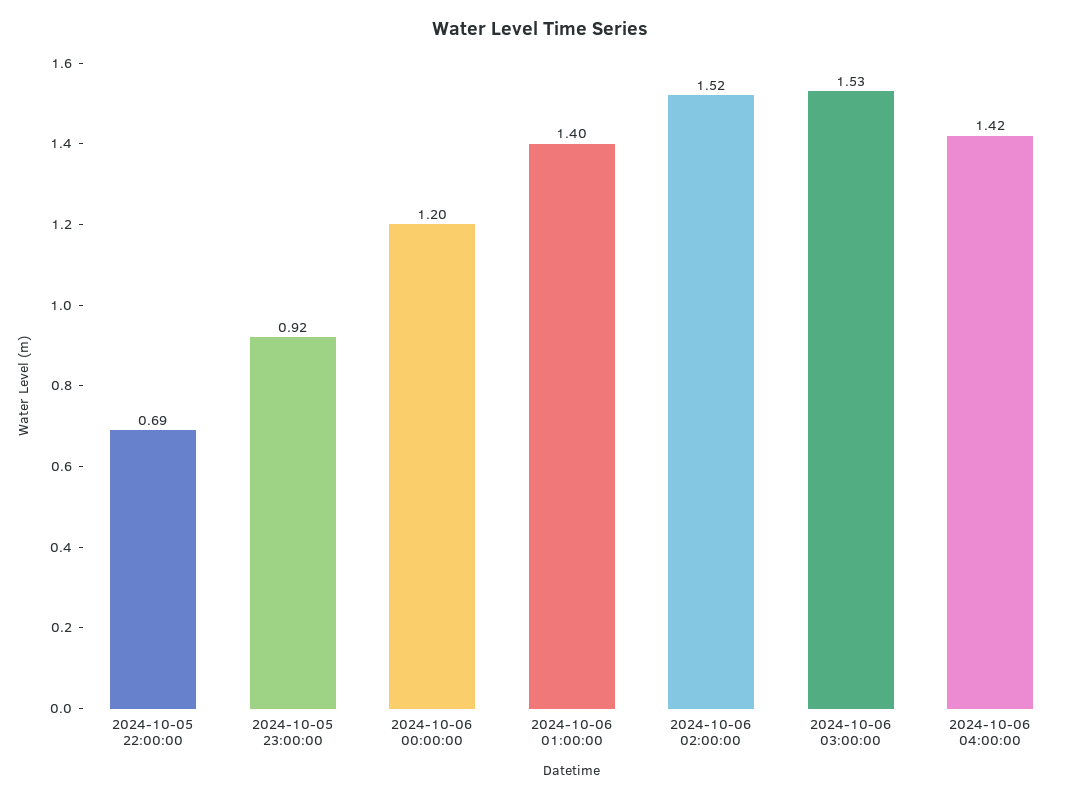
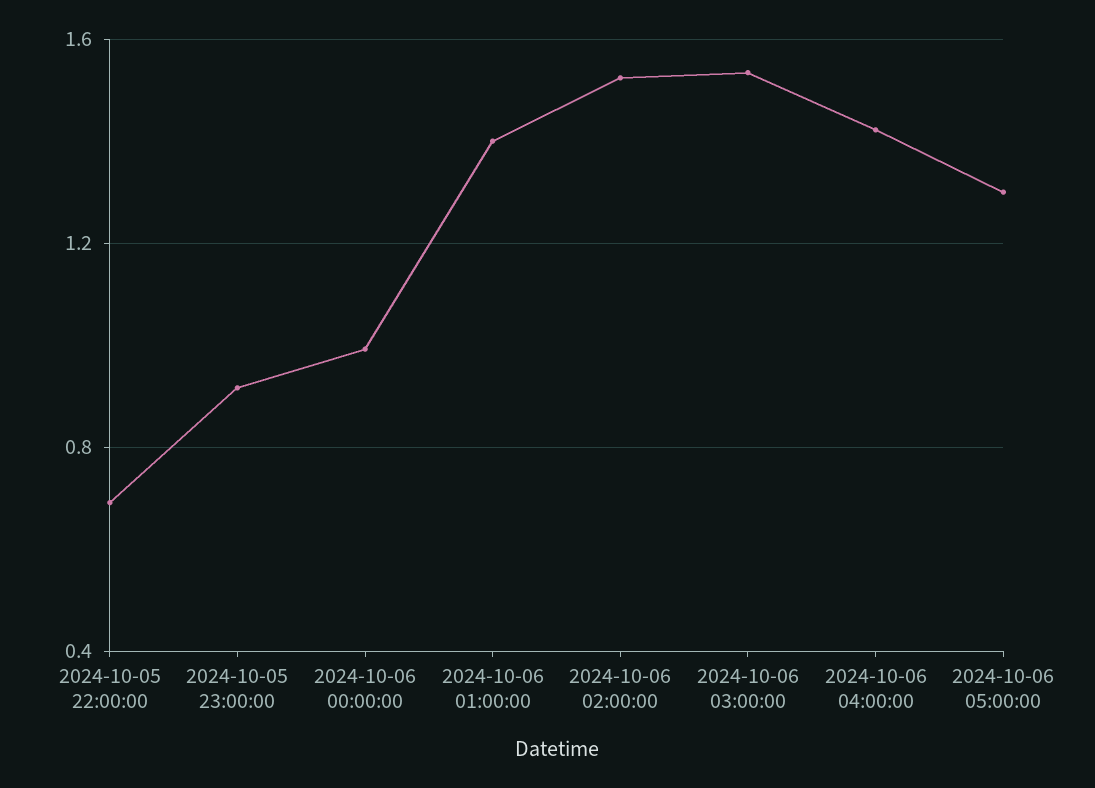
2024-10-06 00:00:00: 1.2 -> 1
2024-10-06 05:00:00: none -> 1.3

